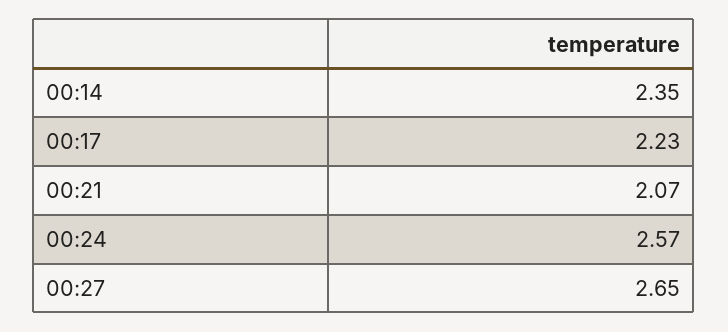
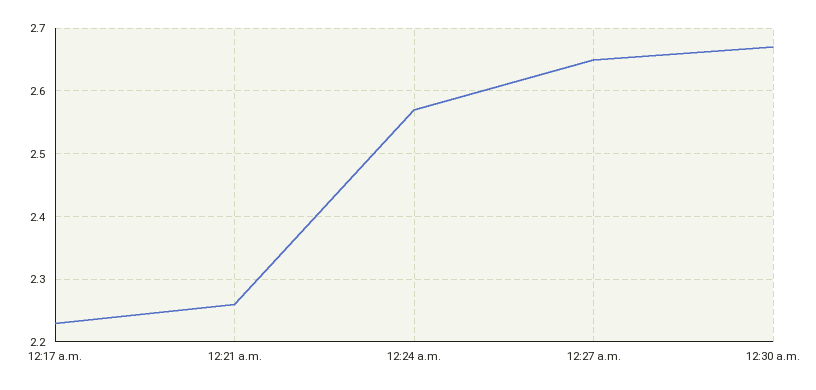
00:14: 2.35 -> none
00:21: 2.07 -> 2.26
12:30 a.m.: none -> 2.67

